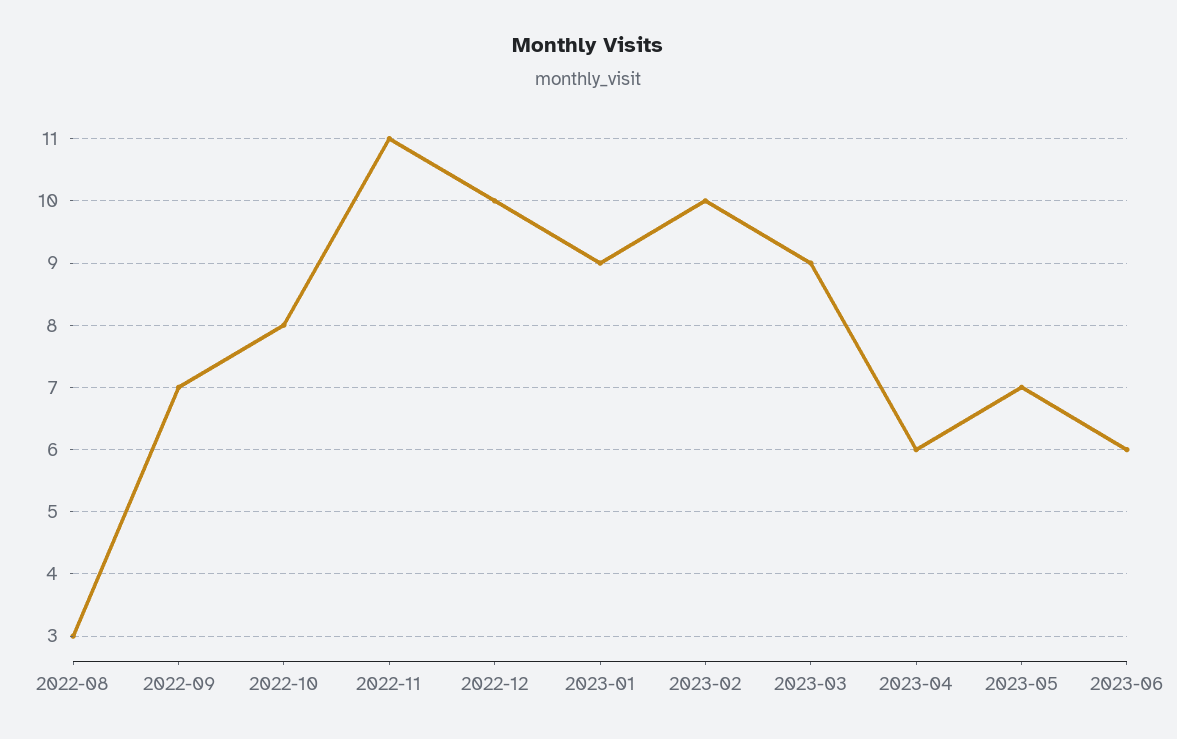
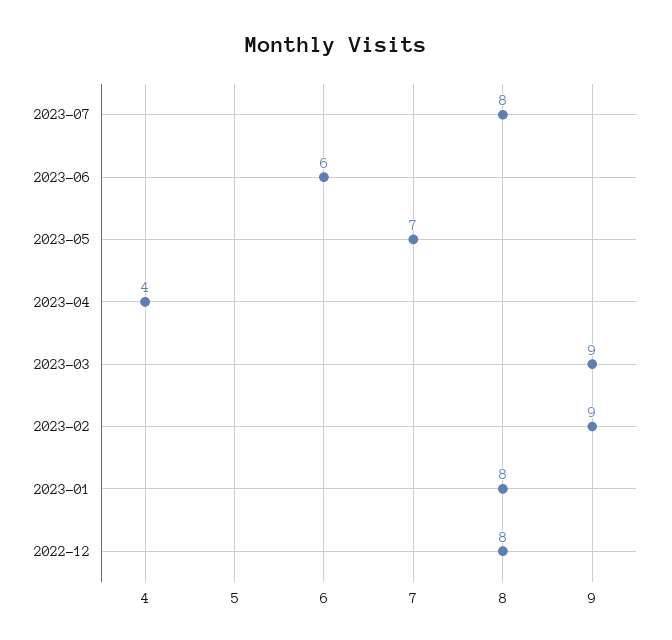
2022-08: 3 -> none
2022-09: 7 -> none
2022-10: 8 -> none
2022-11: 11 -> none
2022-12: 10 -> 8
2023-01: 9 -> 8
2023-02: 10 -> 9
2023-04: 6 -> 4
2023-07: none -> 8

